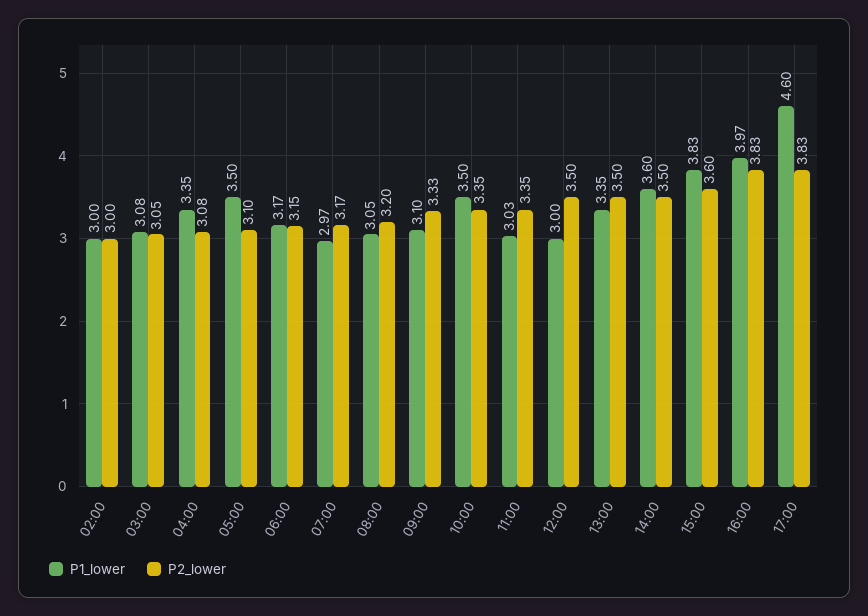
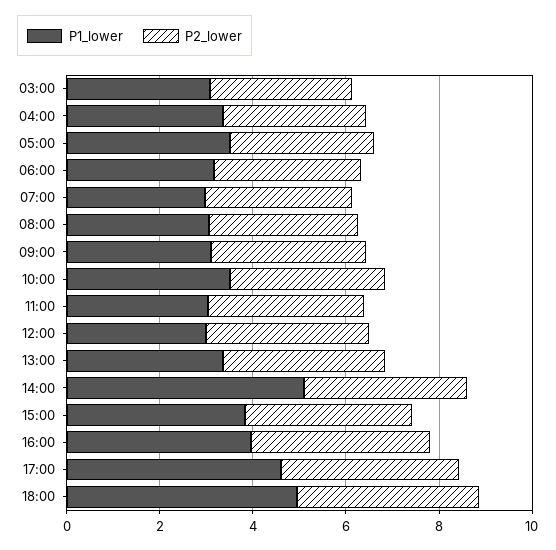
P1_lower, 02:00: 3 -> none
P2_lower, 02:00: 3 -> none
P1_lower, 14:00: 3.6 -> 5
P1_lower, 18:00: none -> 5
P2_lower, 18:00: none -> 4

